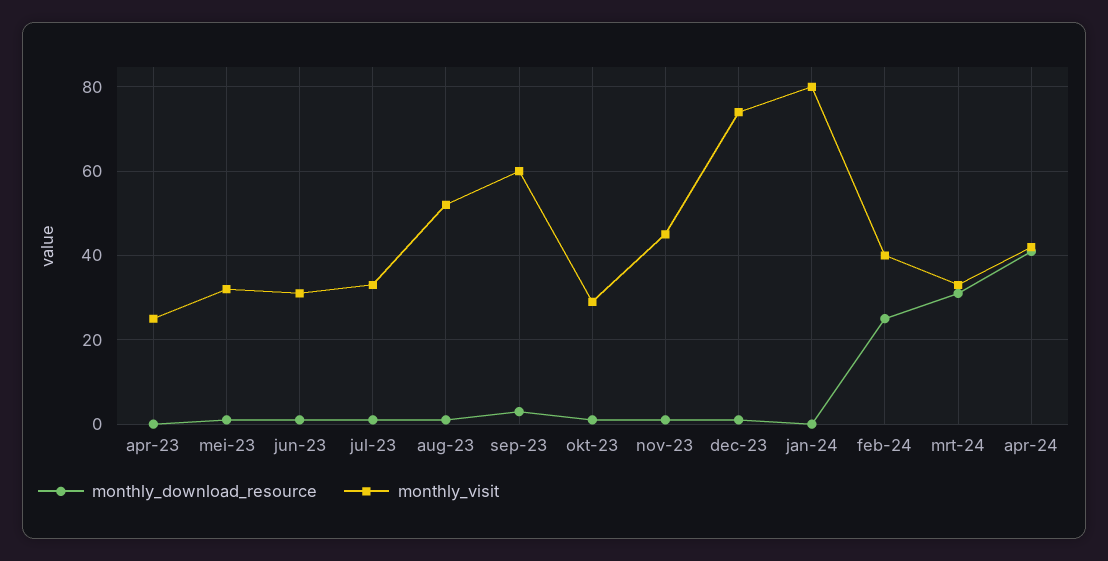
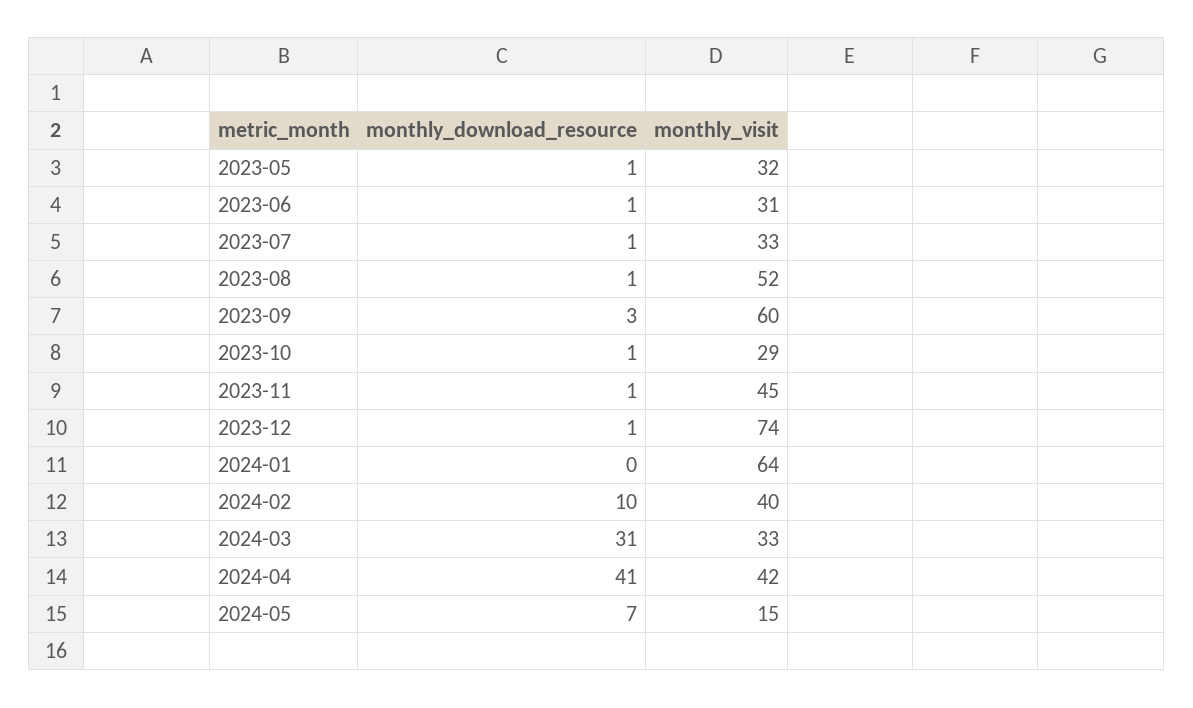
monthly_download_resource, apr-23: 0 -> none
monthly_visit, apr-23: 25 -> none
monthly_visit, jan-24: 80 -> 64
monthly_download_resource, feb-24: 25 -> 10
monthly_download_resource, 2024-05: none -> 7
monthly_visit, 2024-05: none -> 15

